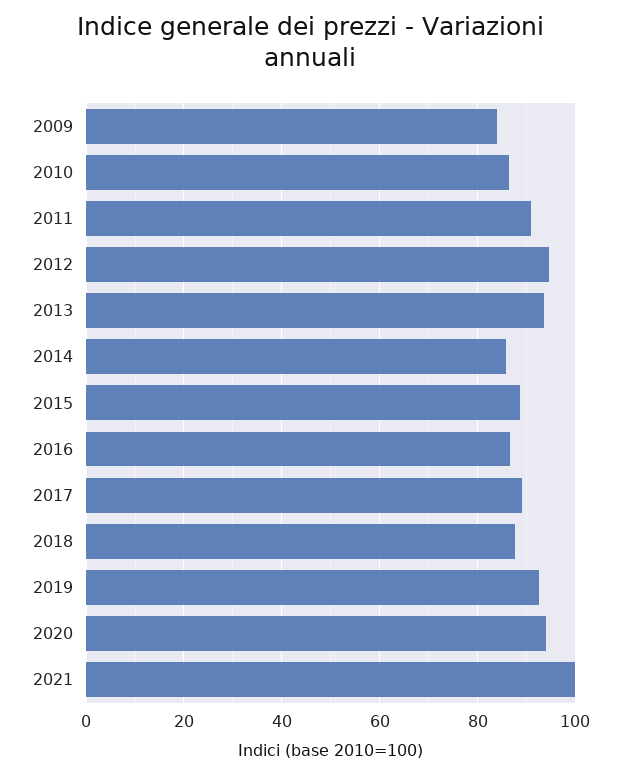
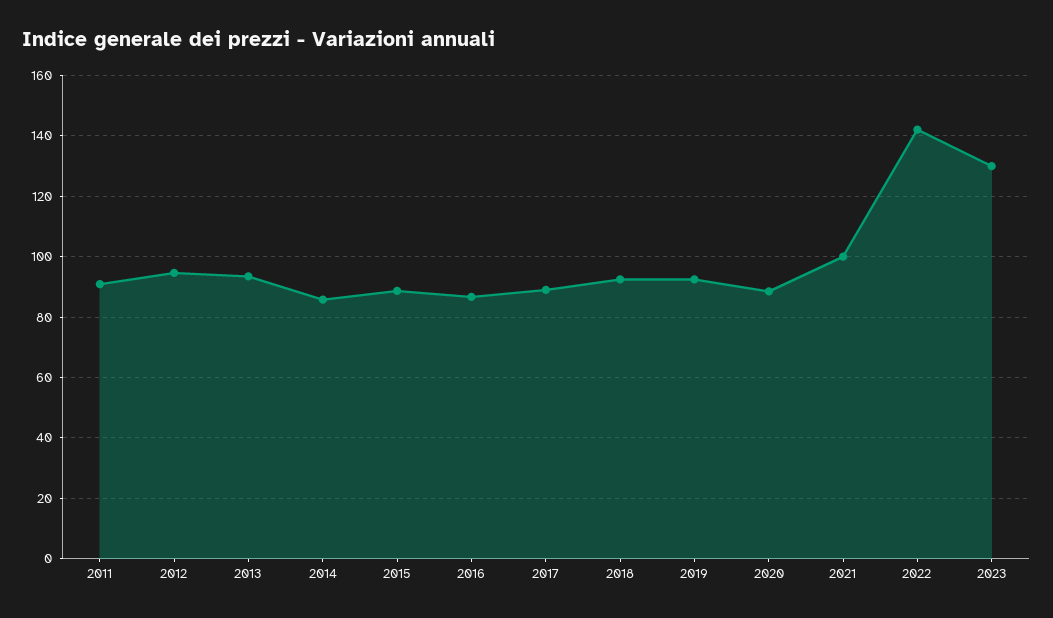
2009: 84 -> none
2010: 86 -> none
2018: 88 -> 92
2020: 94 -> 88
2022: none -> 142
2023: none -> 130

